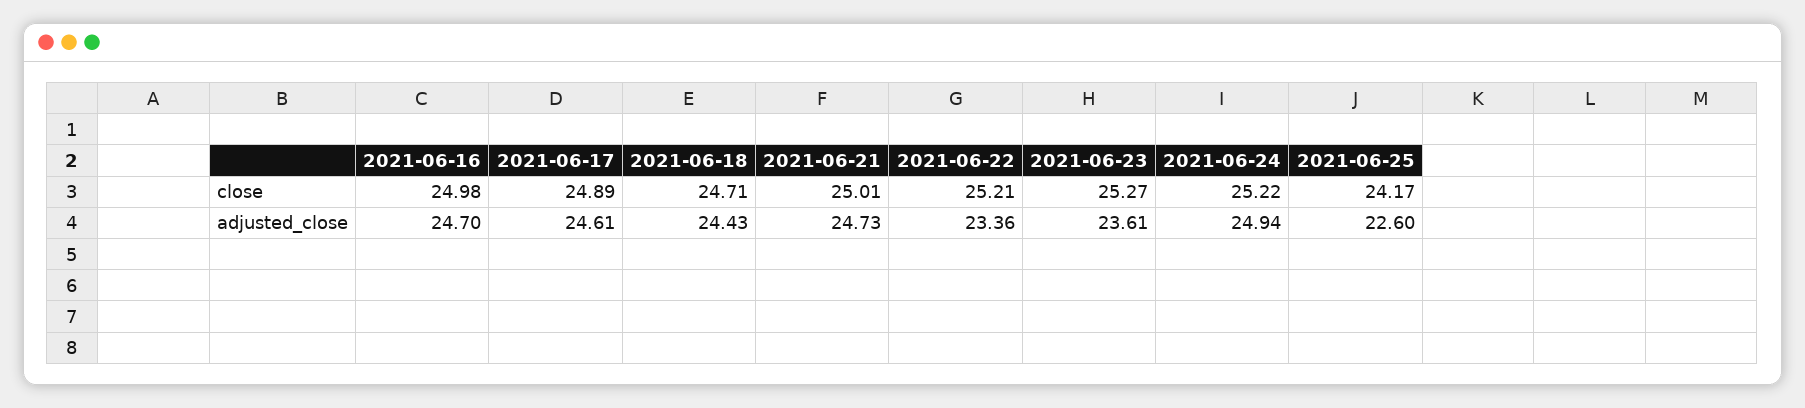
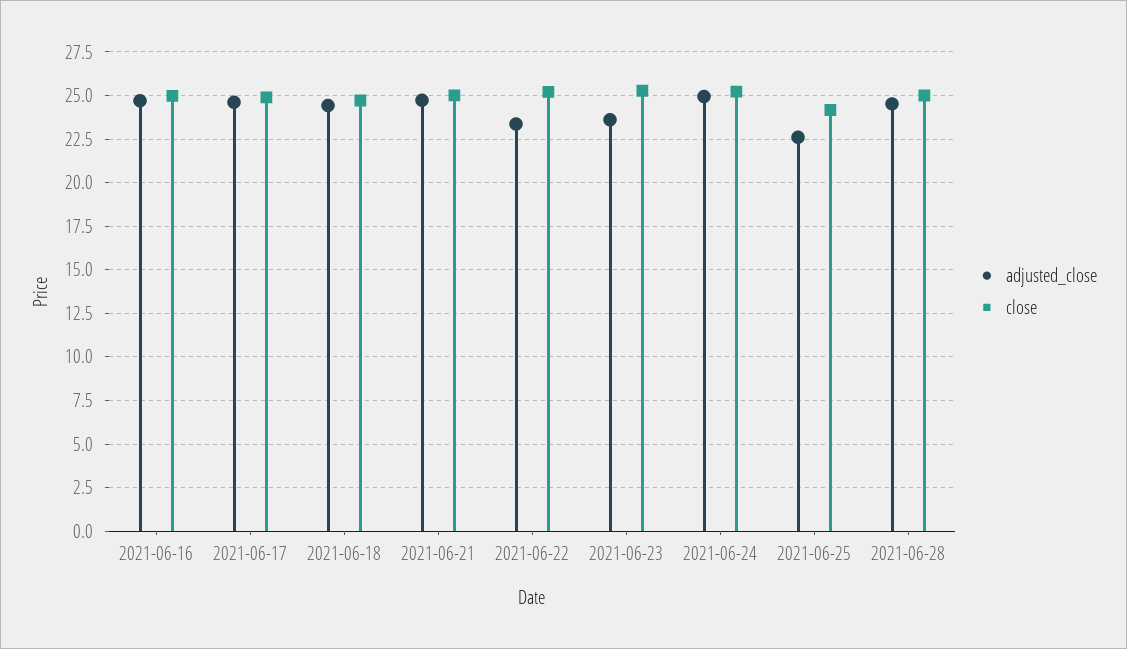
adjusted_close, 2021-06-28: none -> 24.5
close, 2021-06-28: none -> 25

